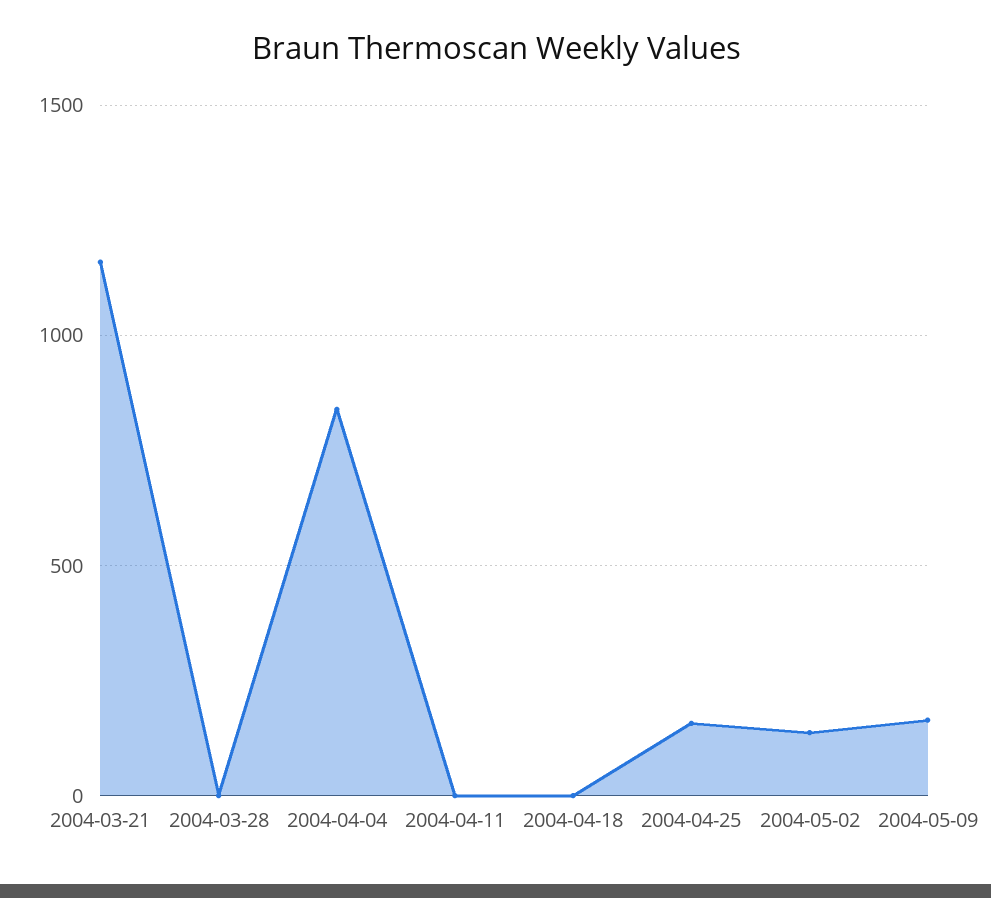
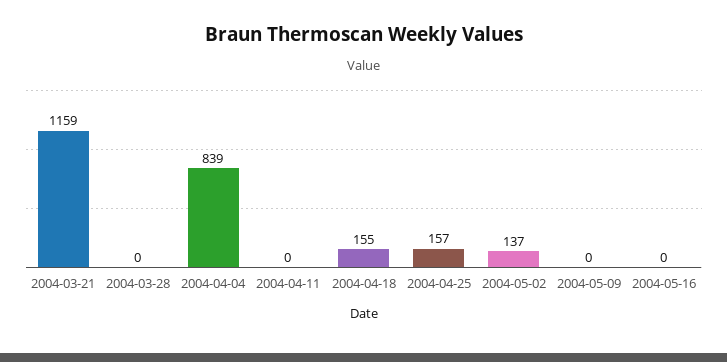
2004-04-18: 0 -> 155
2004-05-09: 150 -> 0
2004-05-16: none -> 0

